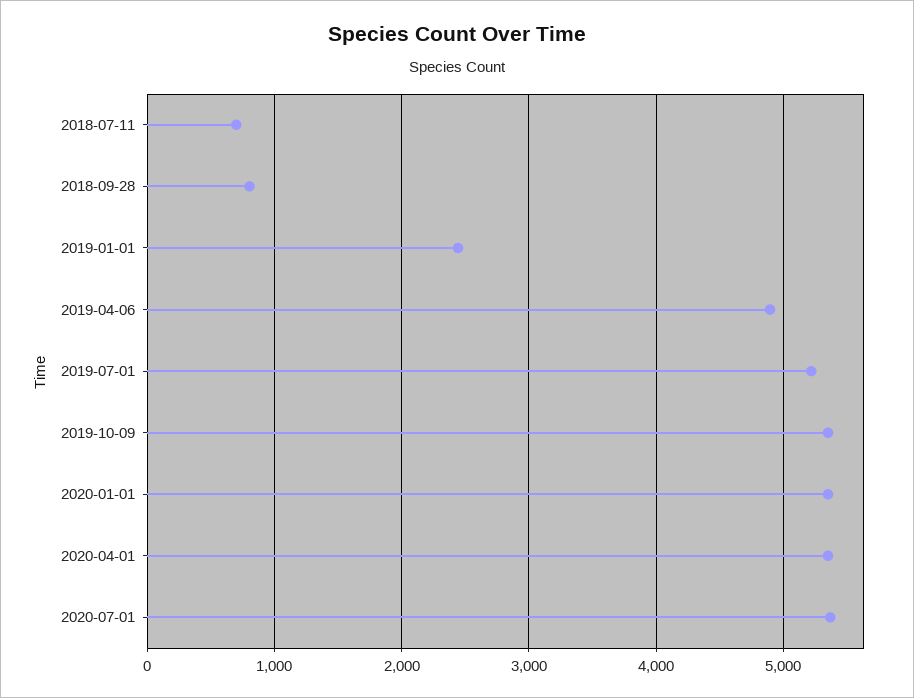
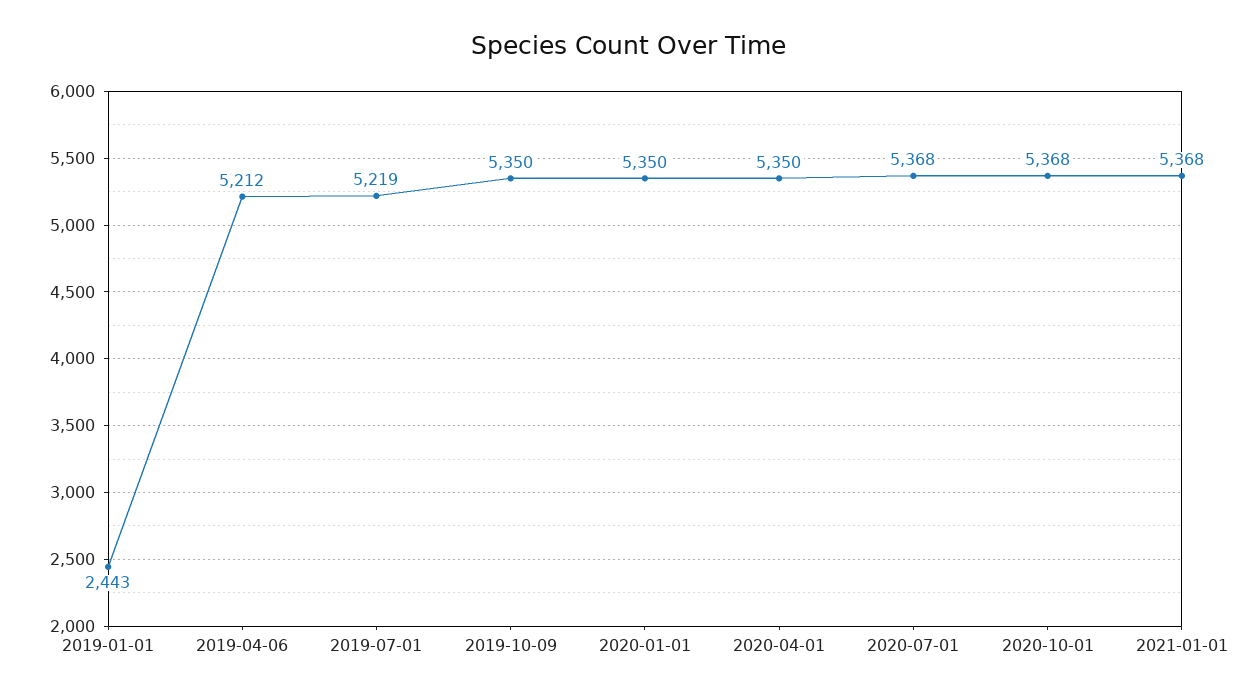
2018-07-11: 700 -> none
2018-09-28: 800 -> none
2019-04-06: 4900 -> 5212
2020-10-01: none -> 5368
2021-01-01: none -> 5368

